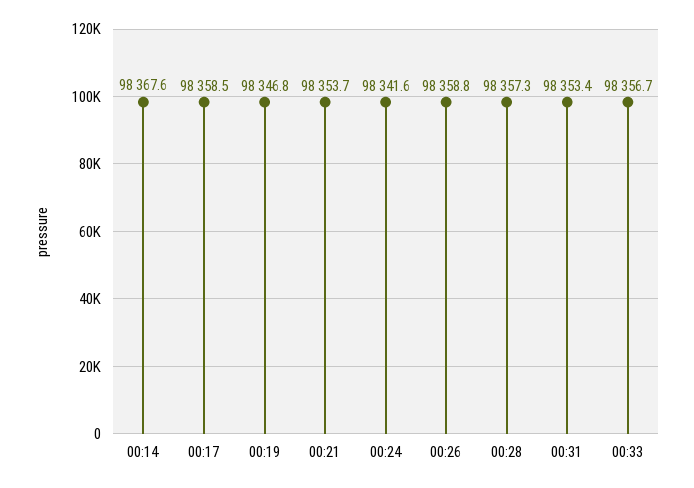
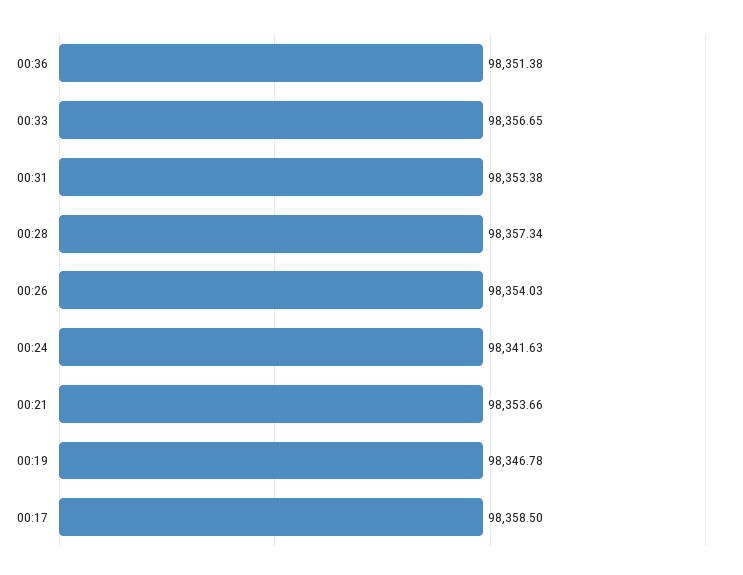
00:14: 98367.6 -> none
00:26: 98358.8 -> 98354.03
00:36: none -> 98351.38

